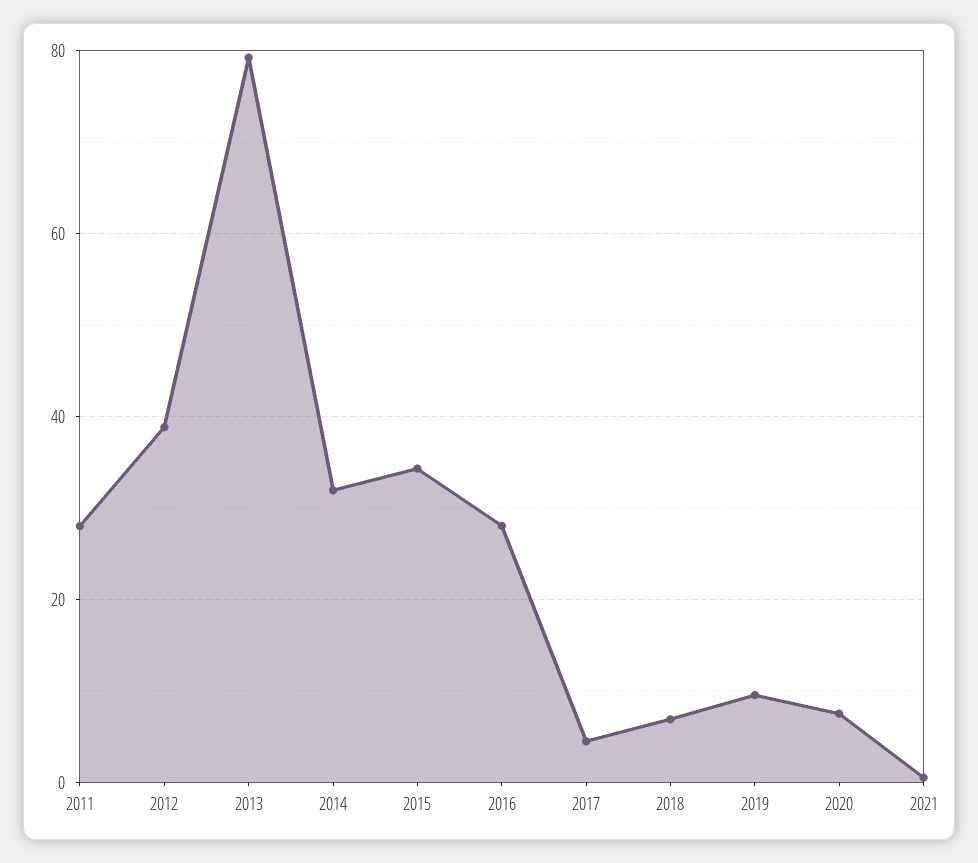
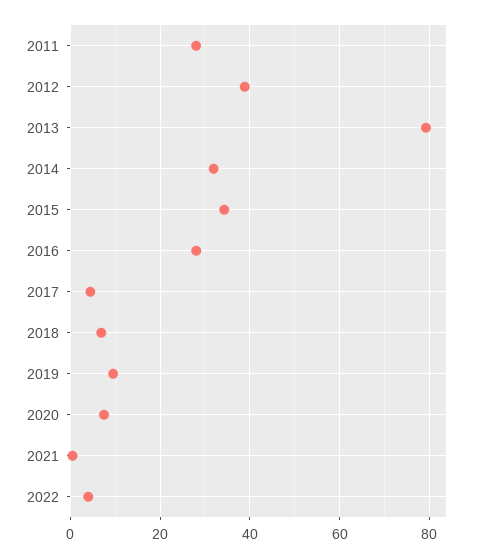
2022: none -> 4

